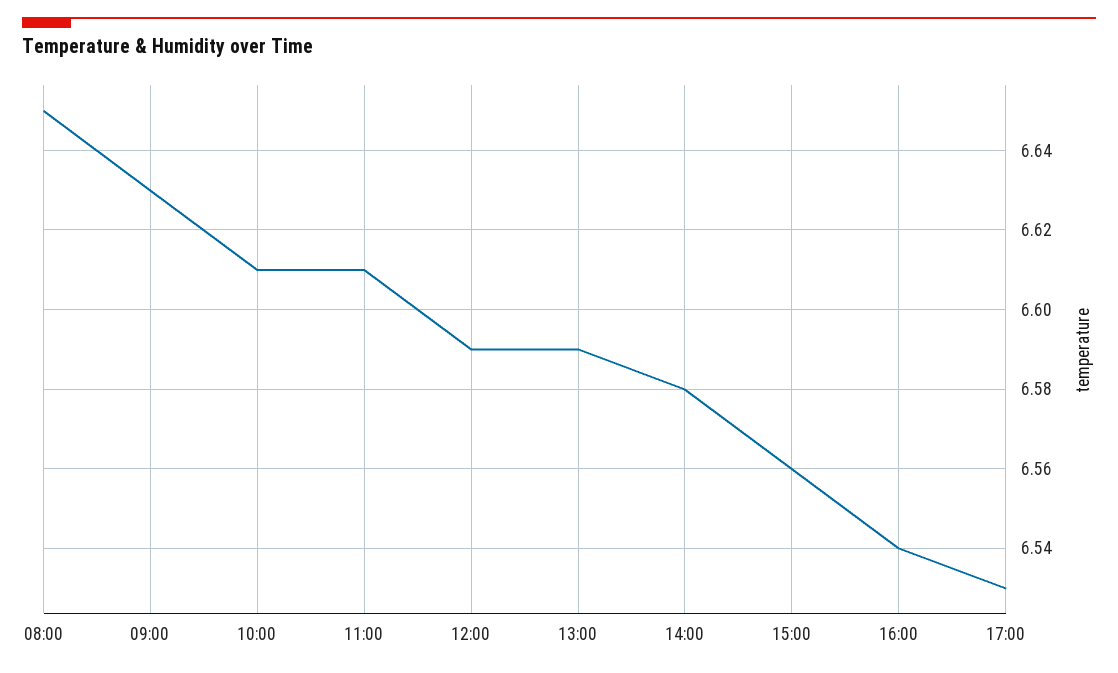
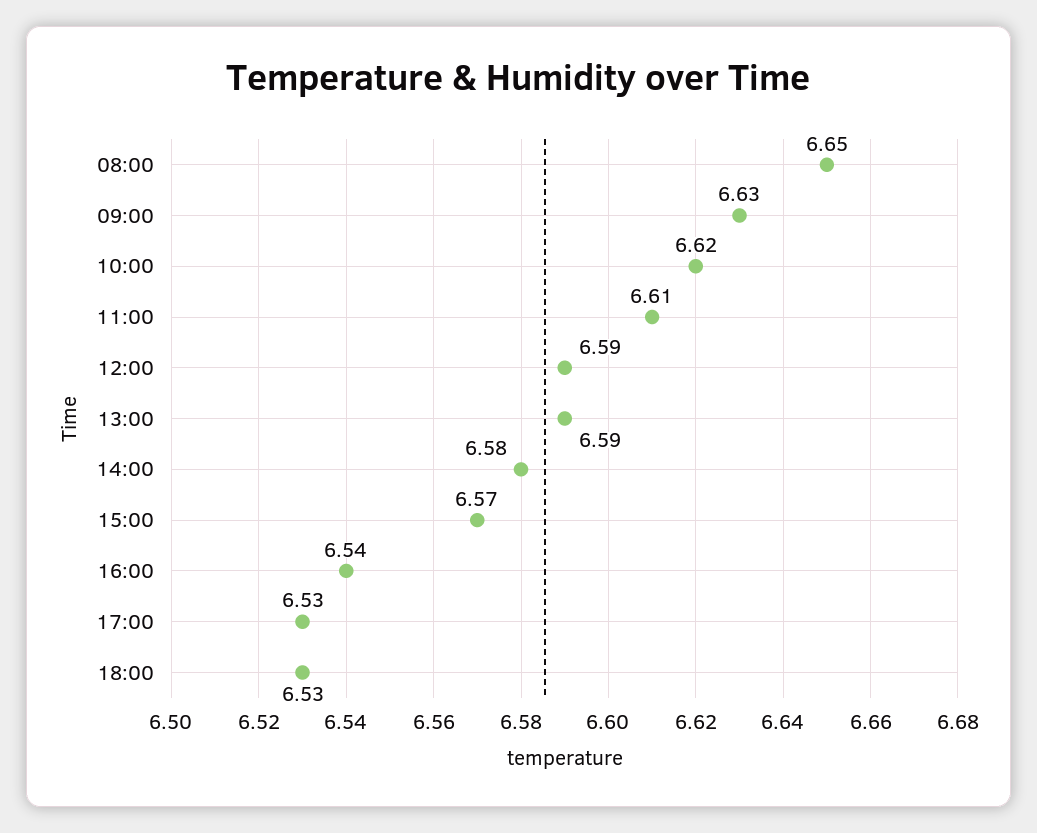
10:00: 6.61 -> 6.62
15:00: 6.56 -> 6.57
18:00: none -> 6.53

